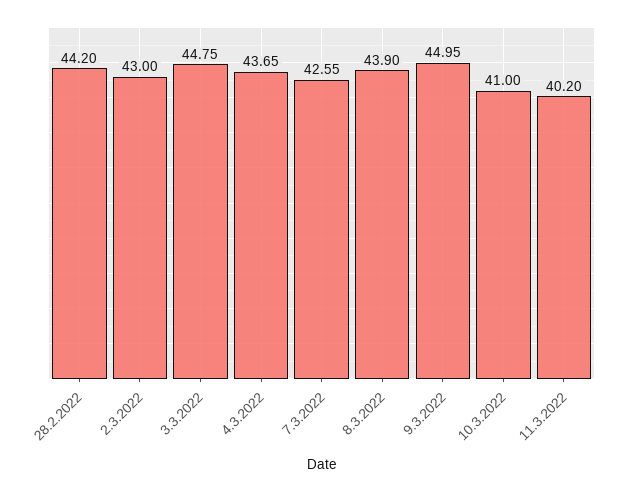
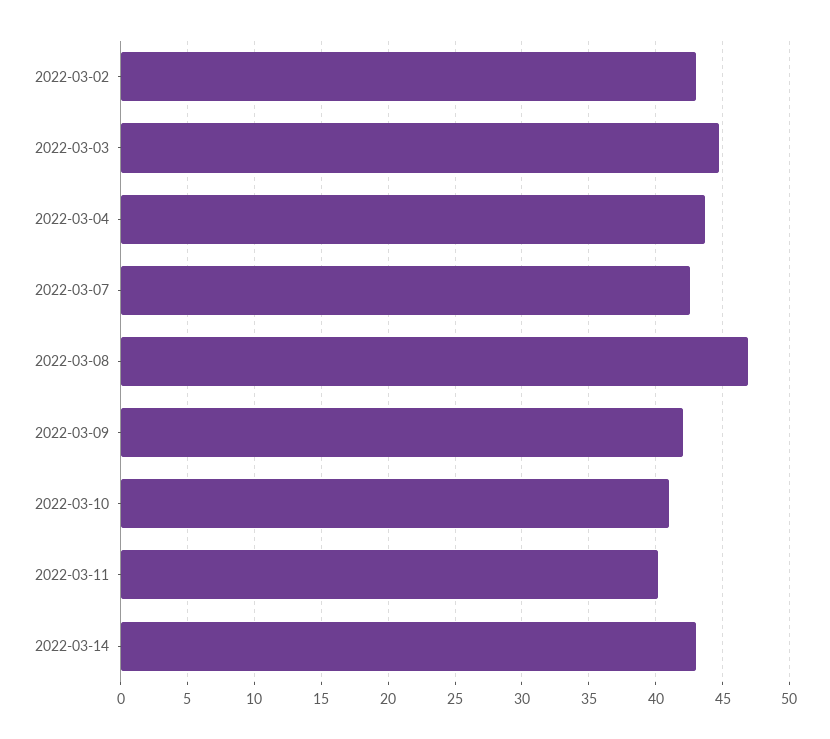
28.2.2022: 44.2 -> none
8.3.2022: 43.9 -> 47
9.3.2022: 44.95 -> 42
2022-03-14: none -> 43

